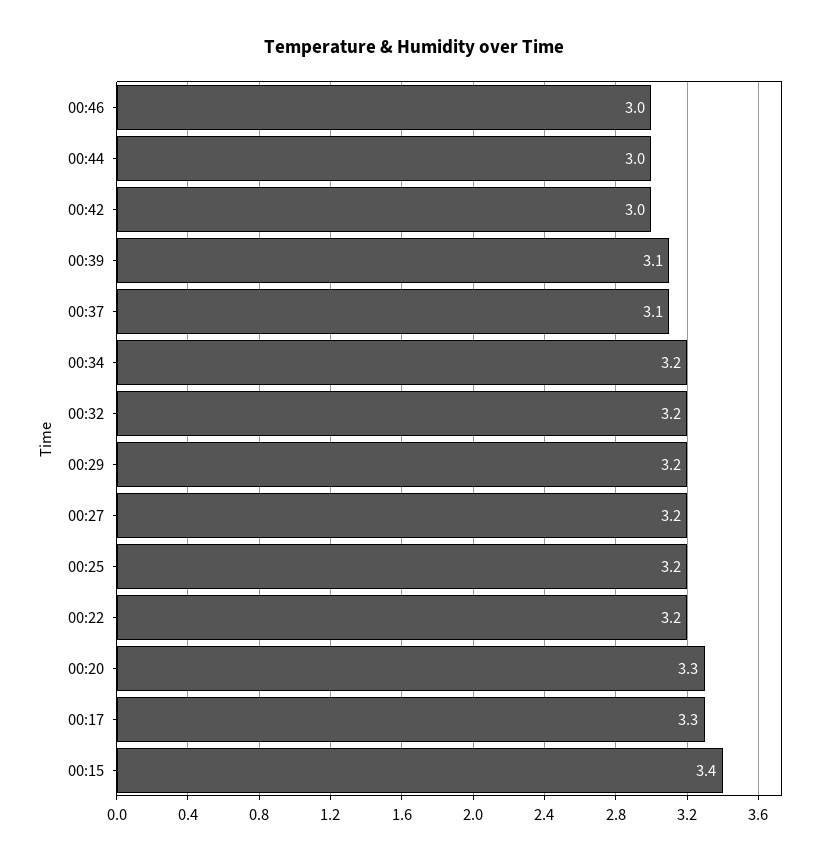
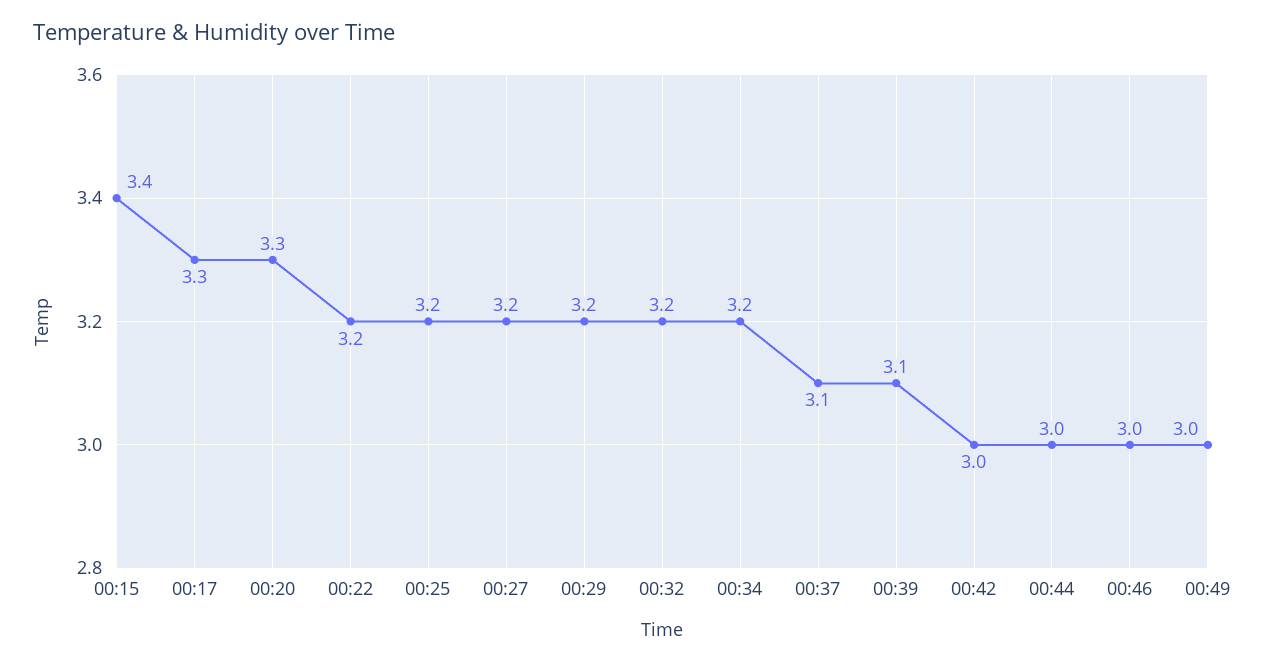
00:49: none -> 3

